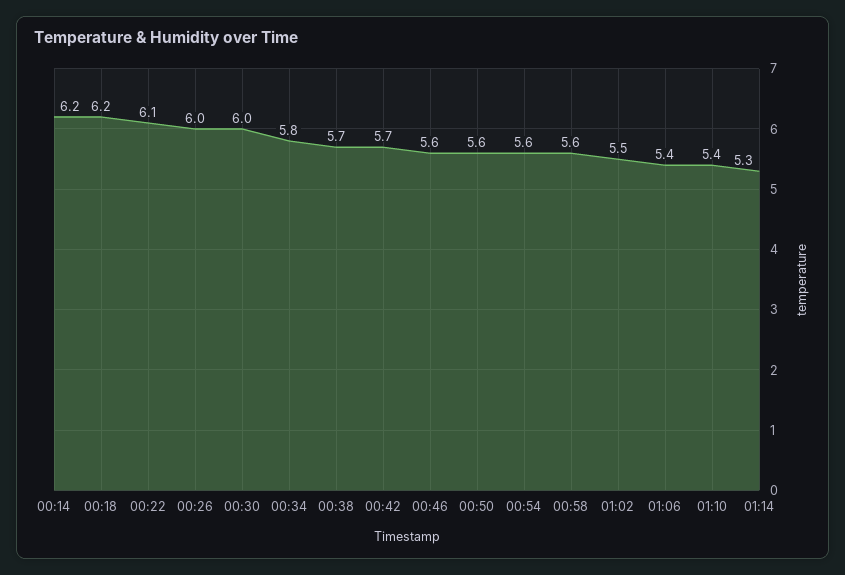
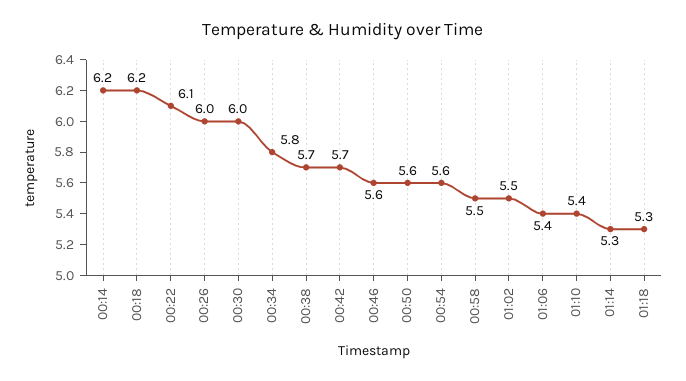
00:58: 5.6 -> 5.5
01:18: none -> 5.3

